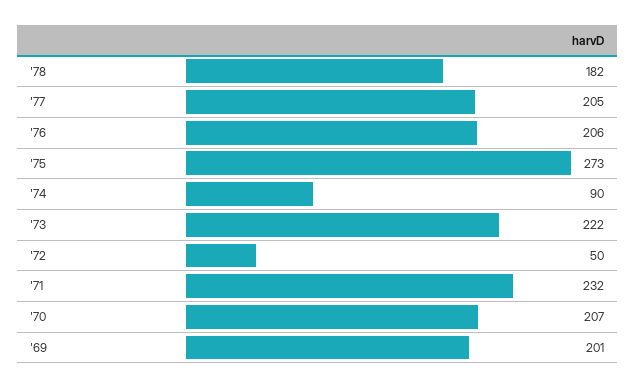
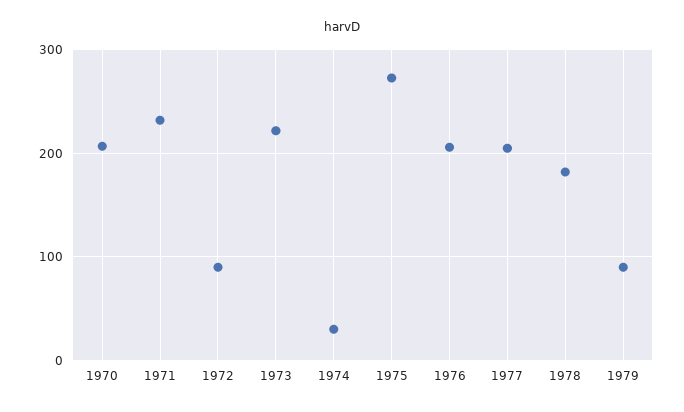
'74: 90 -> 30
'72: 50 -> 90
'69: 201 -> none
1979: none -> 90

